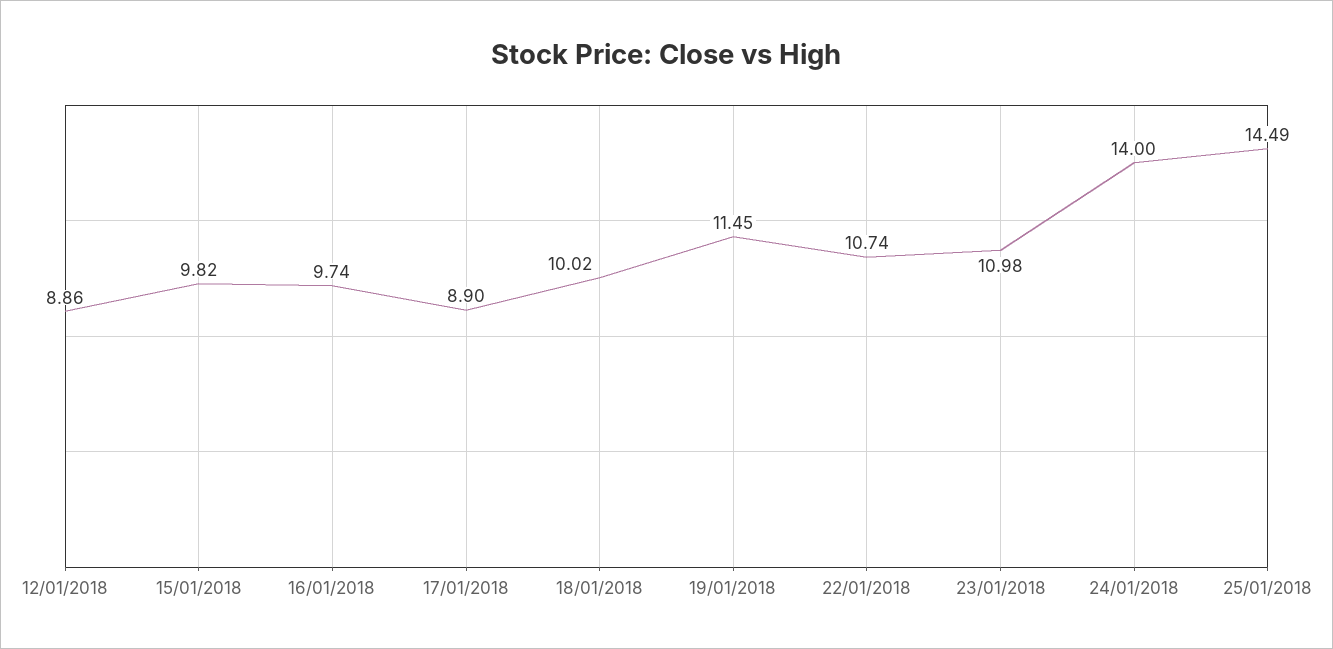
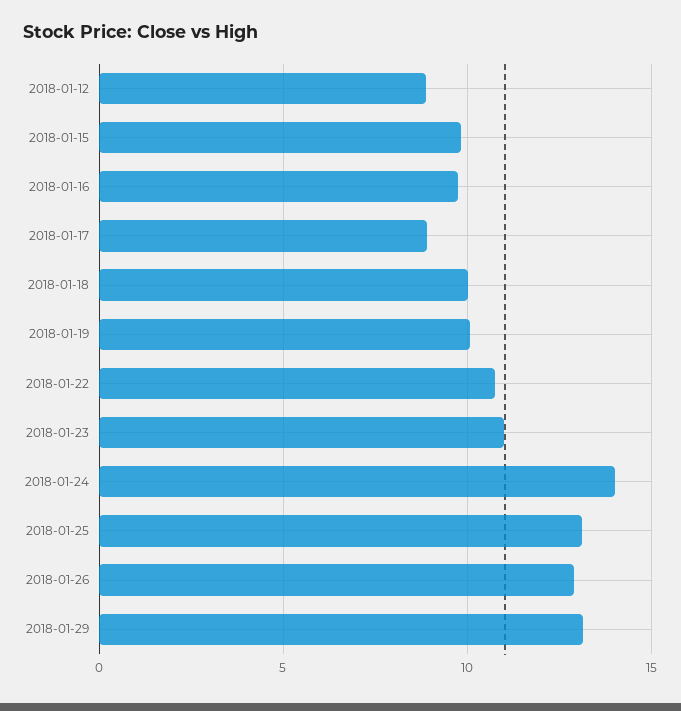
19/01/2018: 11.45 -> 10
25/01/2018: 14.49 -> 13
2018-01-26: none -> 13
2018-01-29: none -> 13

